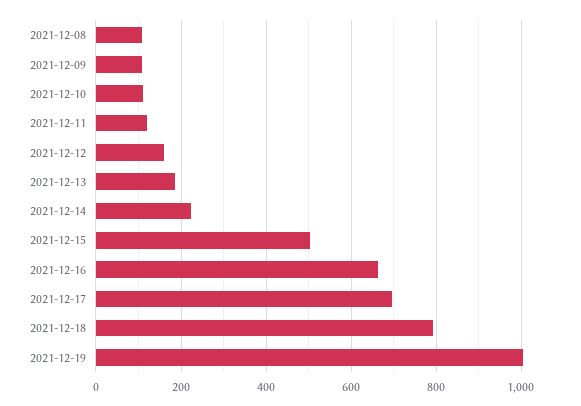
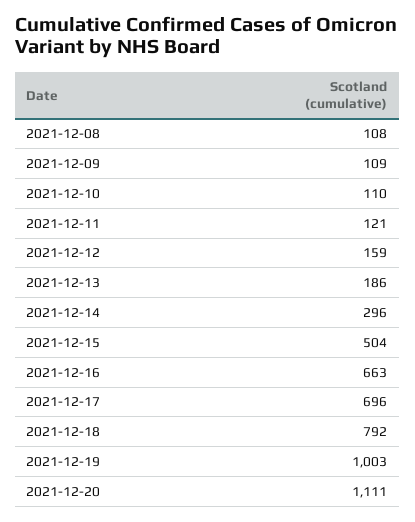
2021-12-14: 220 -> 296
2021-12-20: none -> 1111

